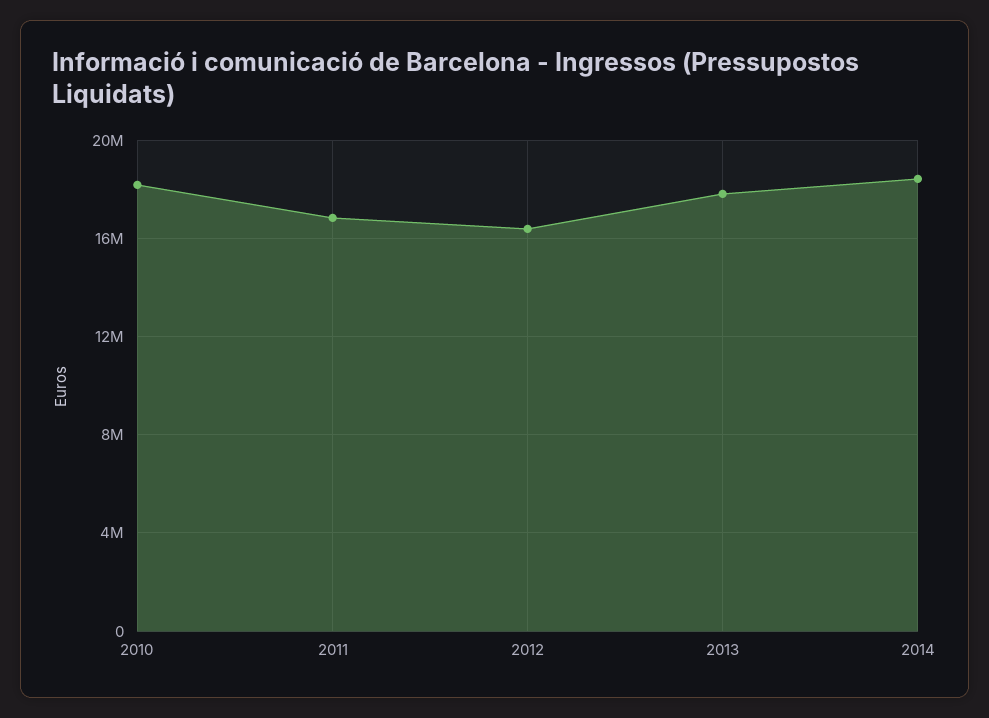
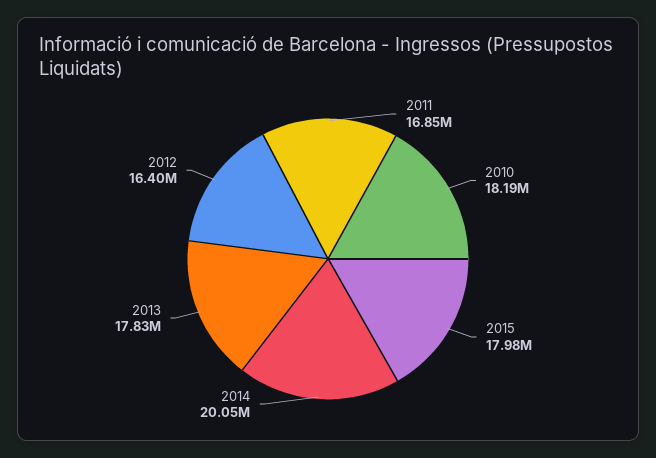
2014: 18500000 -> 20050000
2015: none -> 17980000

